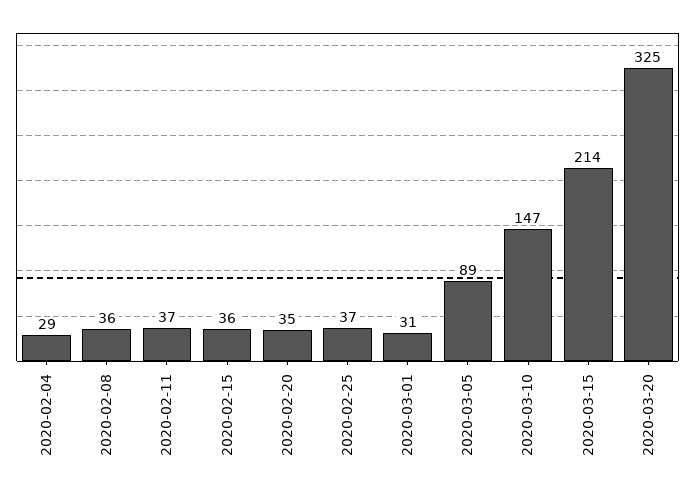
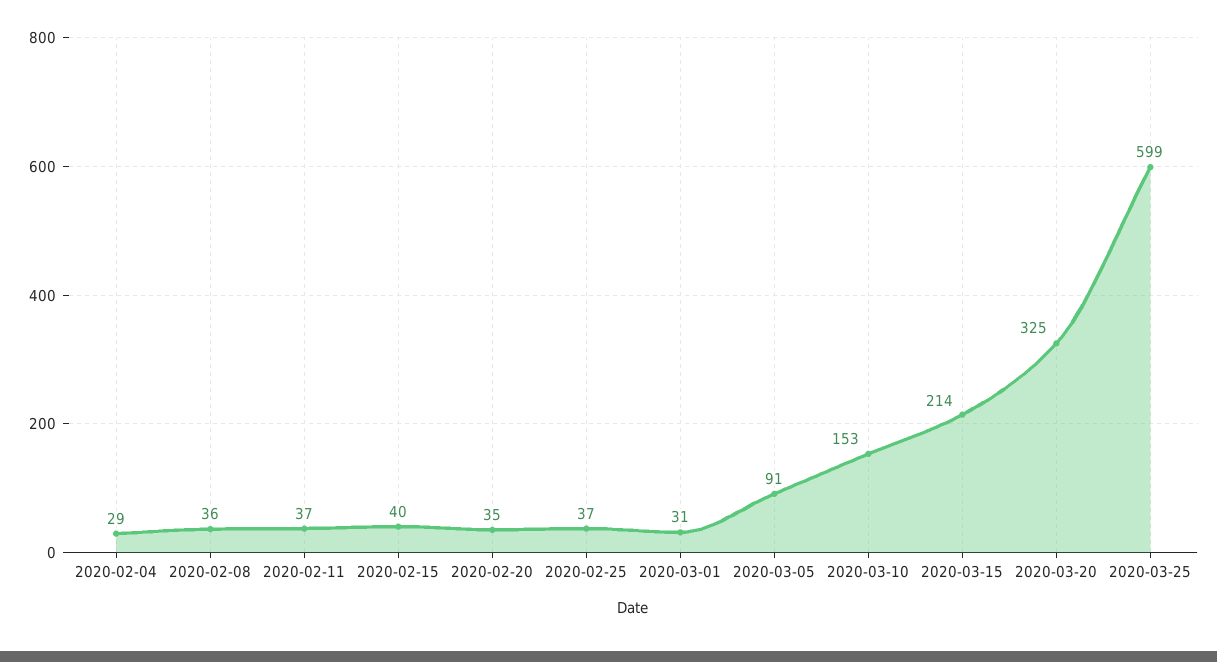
2020-02-15: 36 -> 40
2020-03-05: 89 -> 91
2020-03-10: 147 -> 153
2020-03-25: none -> 599

